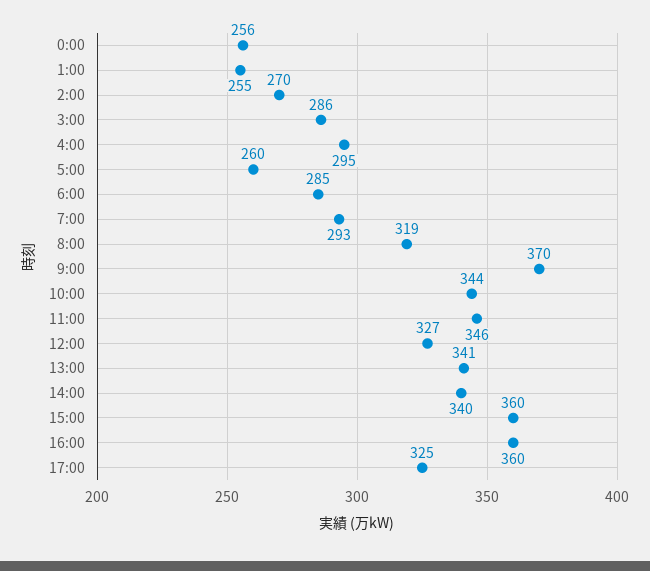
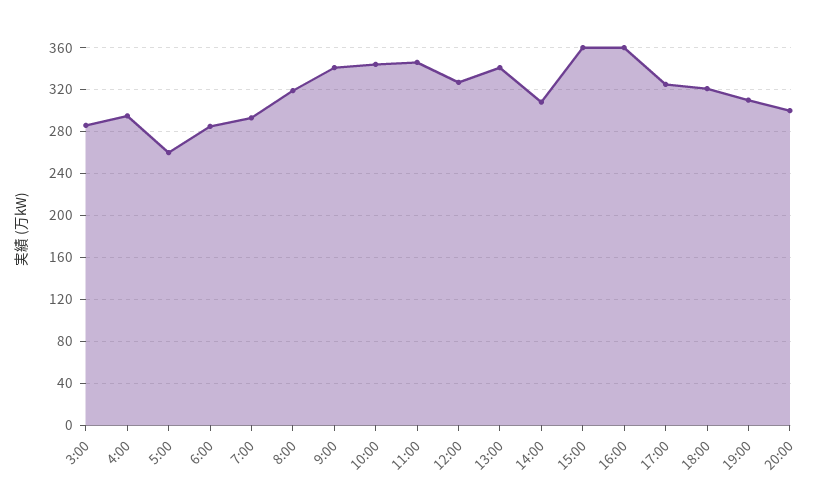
0:00: 256 -> none
1:00: 255 -> none
2:00: 270 -> none
9:00: 370 -> 340
14:00: 340 -> 310
18:00: none -> 320
19:00: none -> 310
20:00: none -> 300

